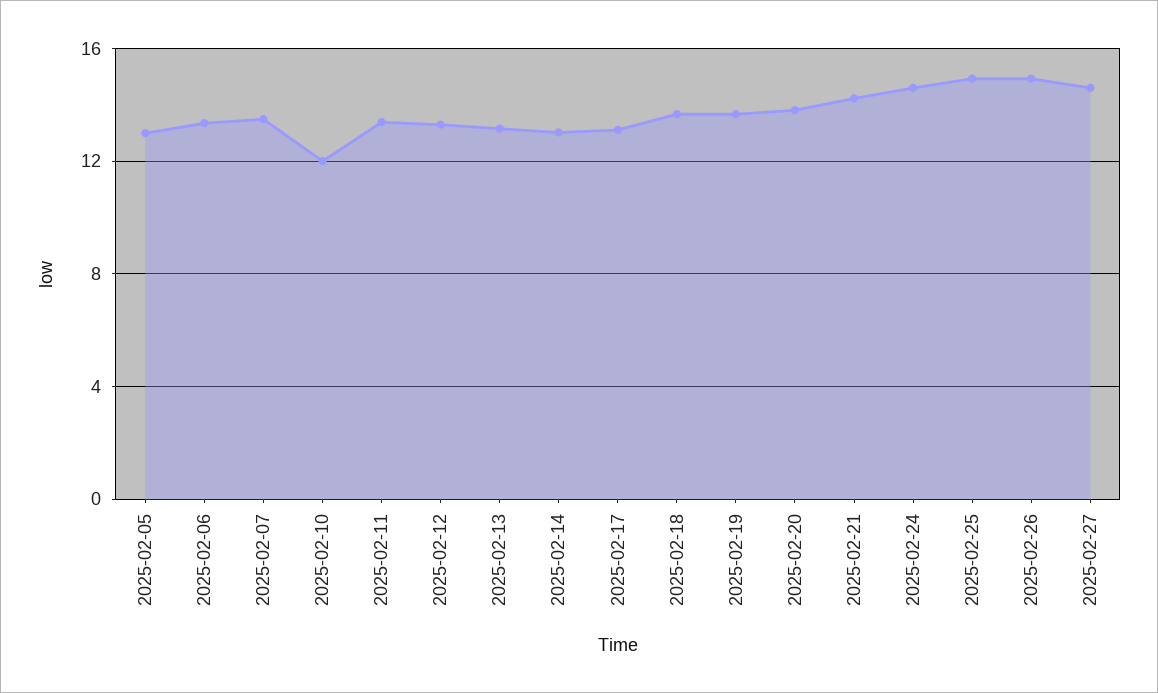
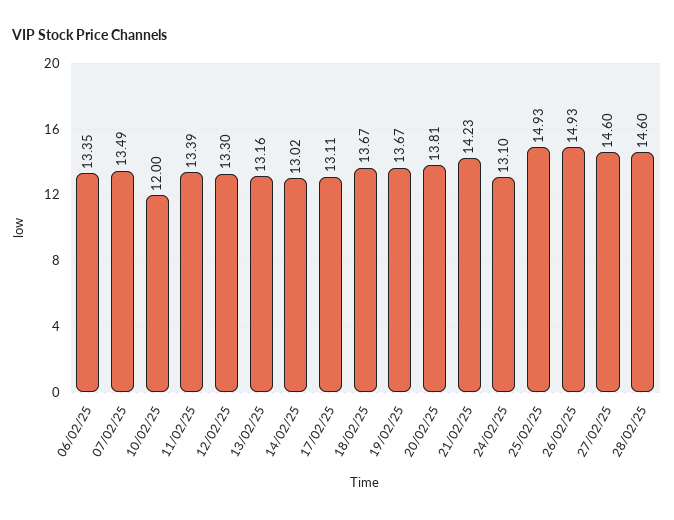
2025-02-05: 13 -> none
2025-02-24: 14.5 -> 13.1
28/02/25: none -> 14.6

